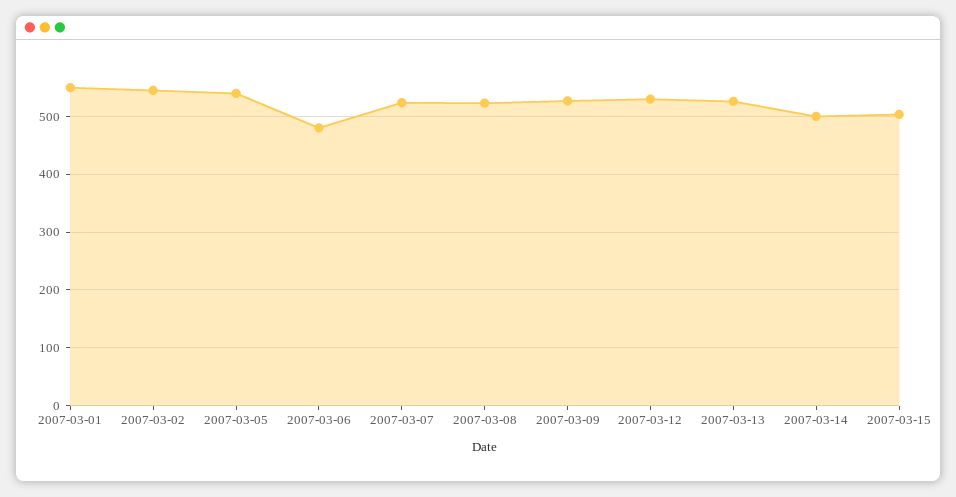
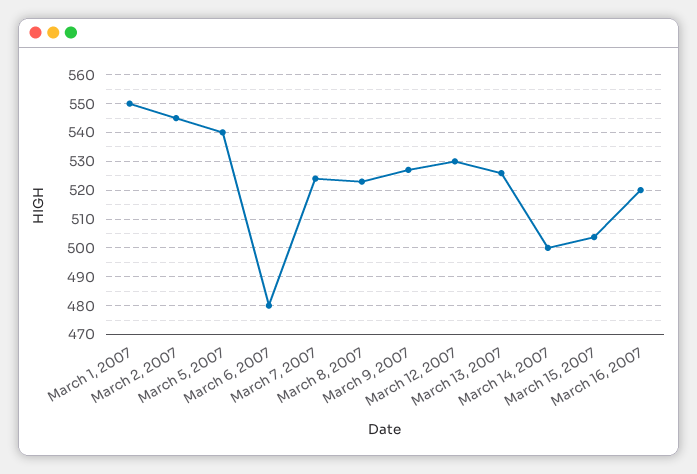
March 16, 2007: none -> 520

